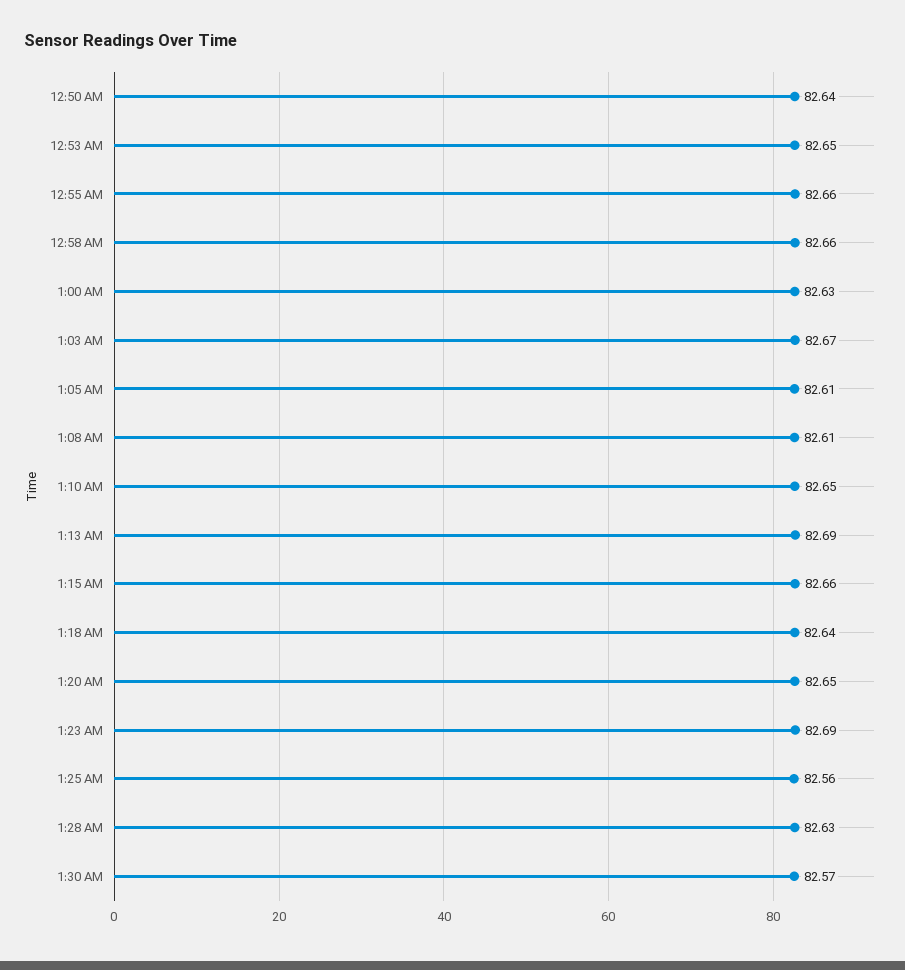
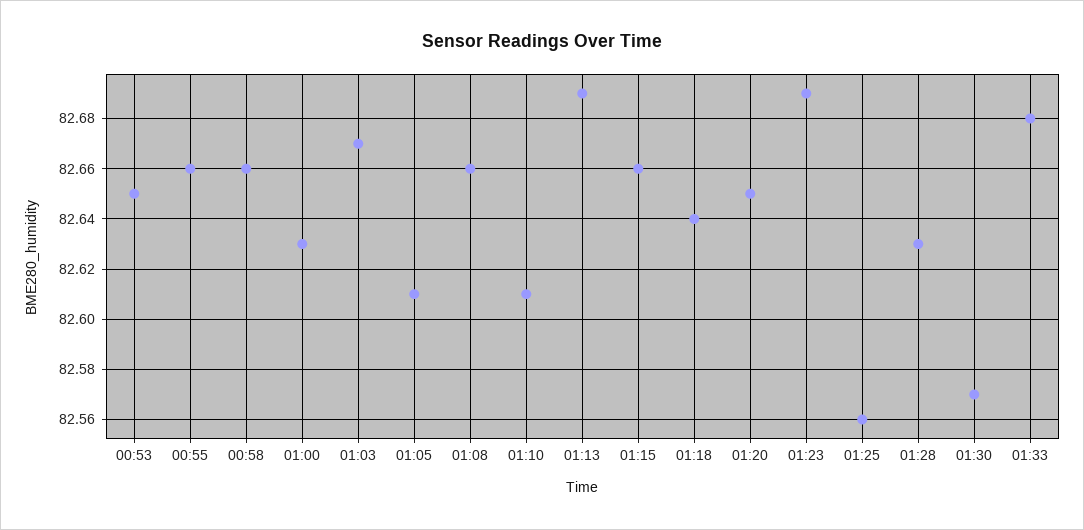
12:50 AM: 82.64 -> none
1:08 AM: 82.61 -> 82.66
1:10 AM: 82.65 -> 82.61
01:33: none -> 82.68

